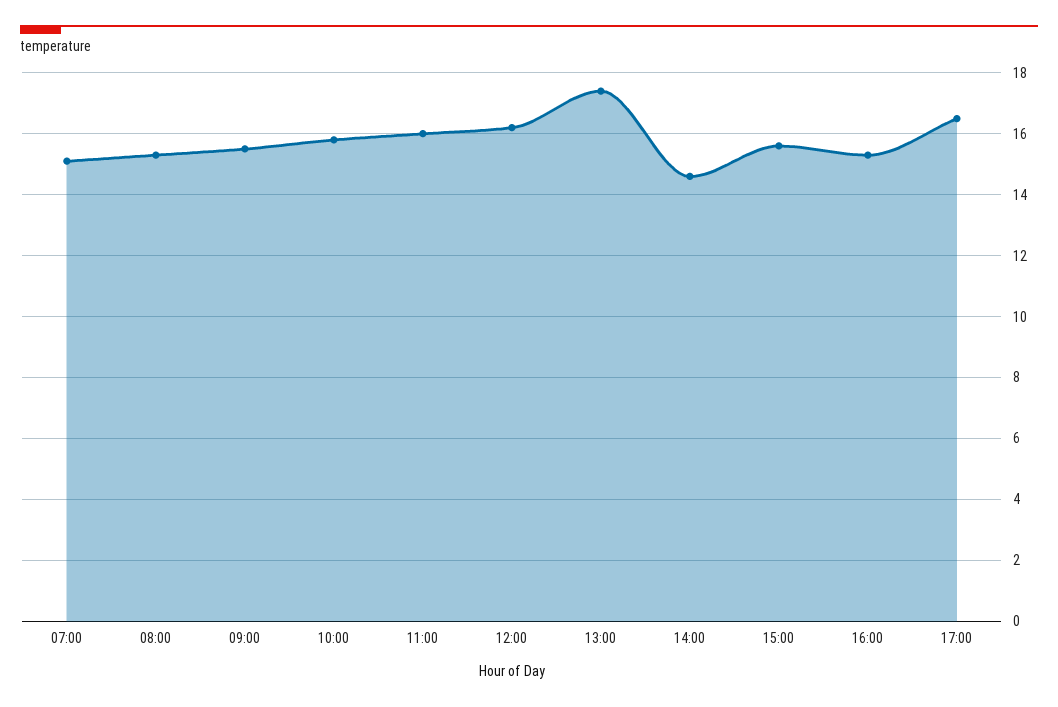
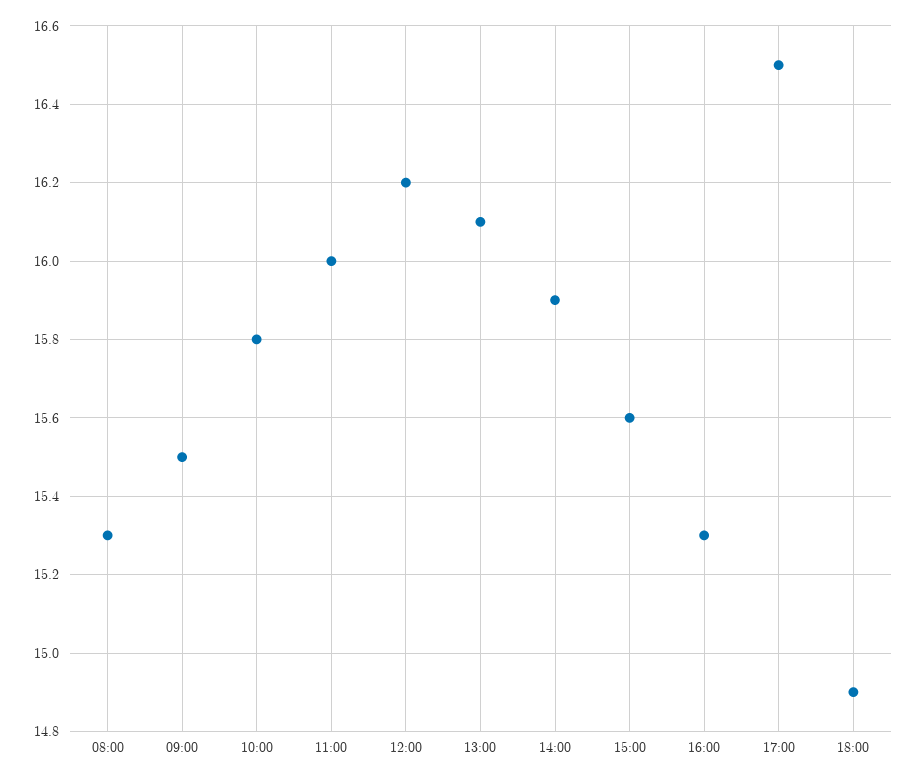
07:00: 15 -> none
13:00: 17.5 -> 16.1
14:00: 14.5 -> 15.9
18:00: none -> 14.9

